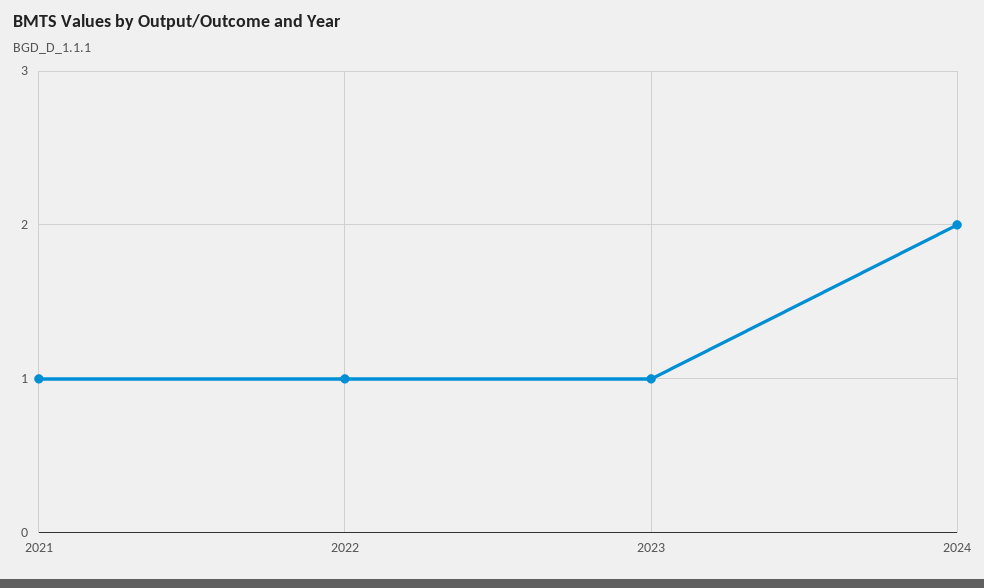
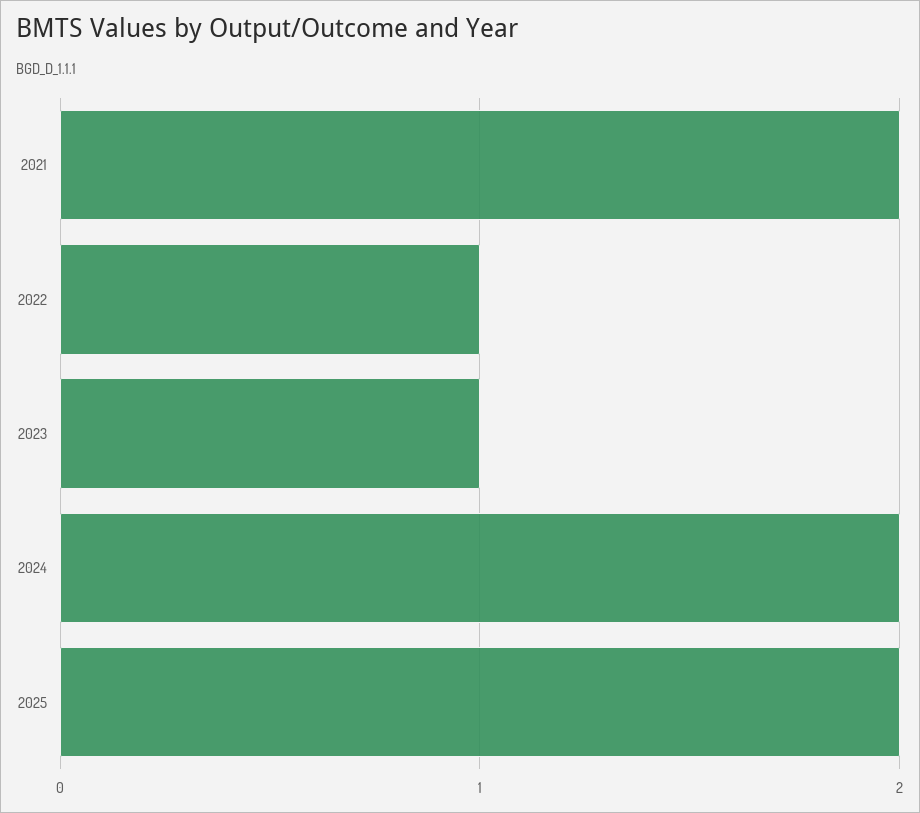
2021: 1 -> 2
2025: none -> 2

